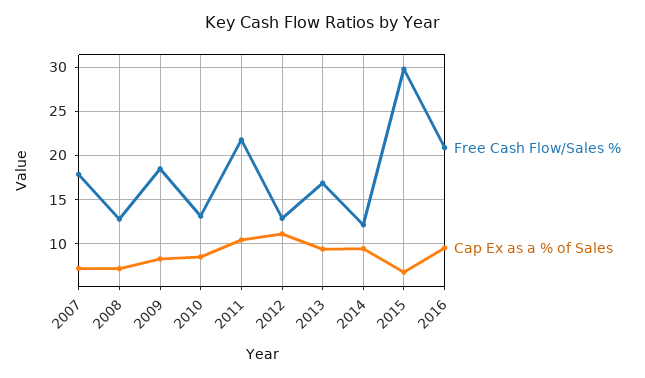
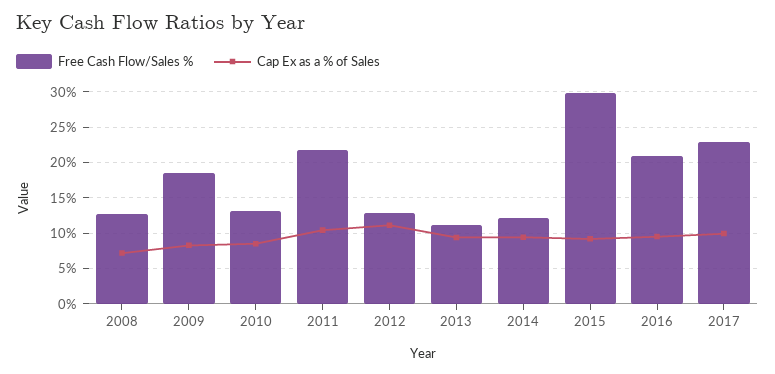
Free Cash Flow/Sales %, 2007: 18 -> none
Cap Ex as a % of Sales, 2007: 7 -> none
Free Cash Flow/Sales %, 2013: 17 -> 11
Cap Ex as a % of Sales, 2015: 7 -> 9
Free Cash Flow/Sales %, 2017: none -> 23
Cap Ex as a % of Sales, 2017: none -> 10

